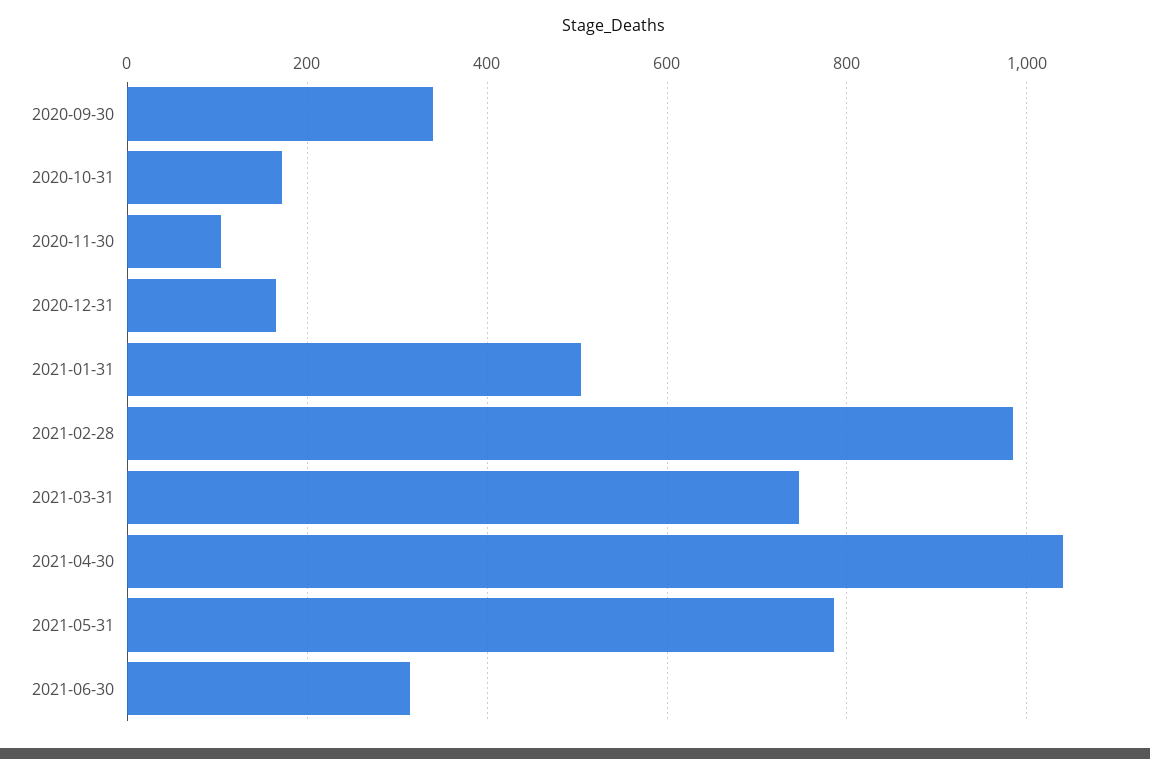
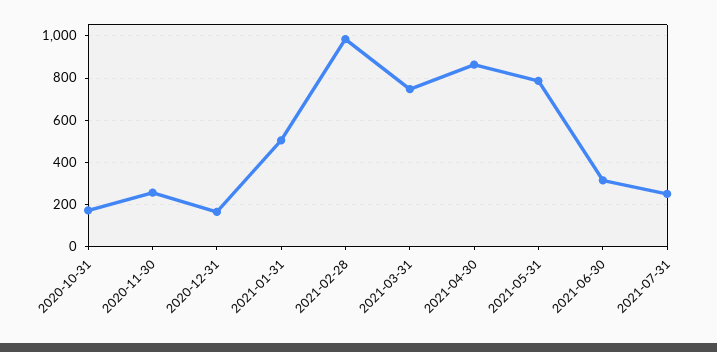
2020-09-30: 340 -> none
2020-11-30: 100 -> 250
2021-04-30: 1040 -> 850
2021-07-31: none -> 250

